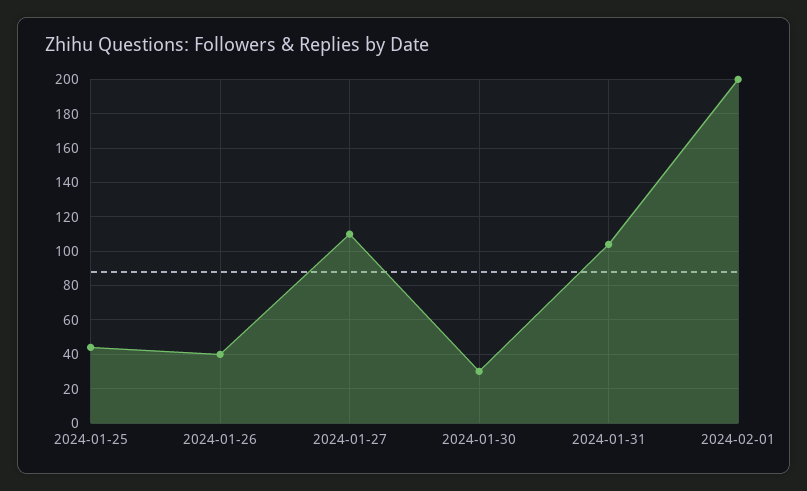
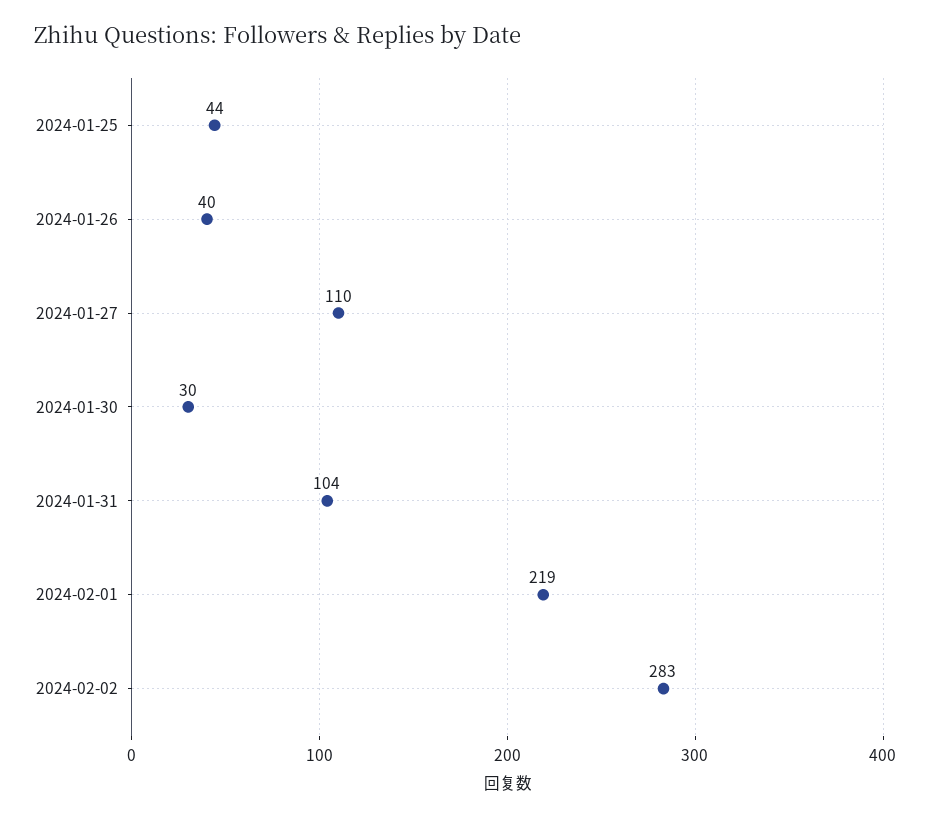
2024-02-01: 200 -> 219
2024-02-02: none -> 283

